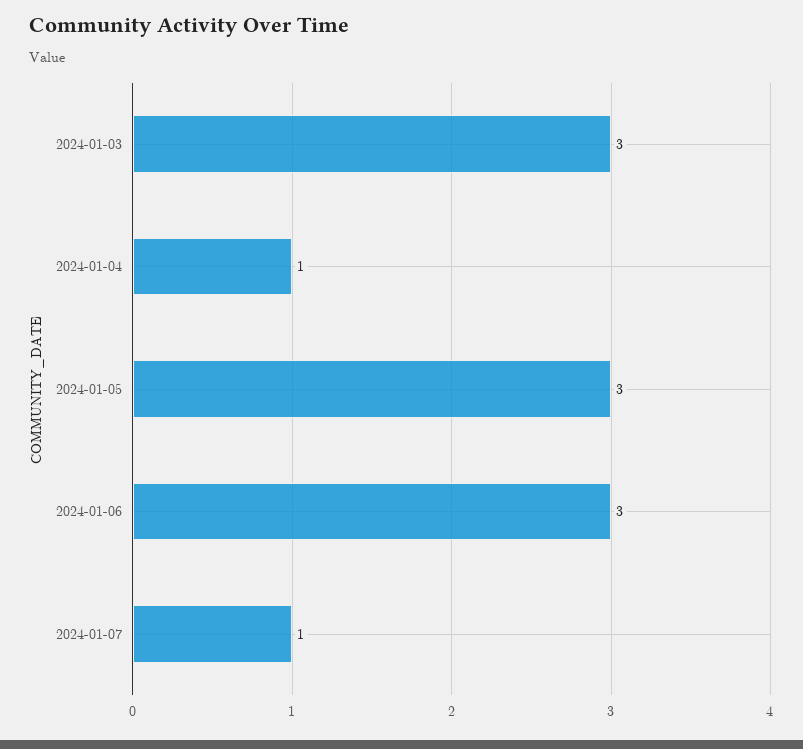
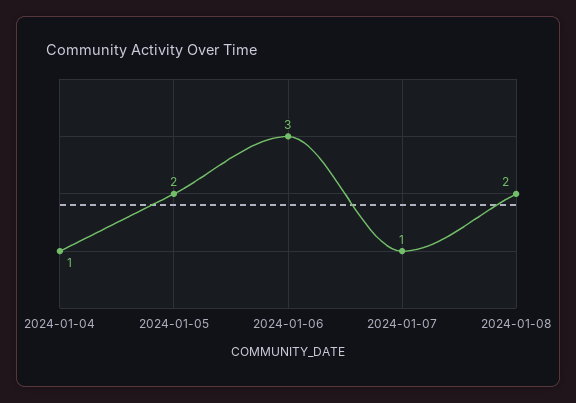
2024-01-03: 3 -> none
2024-01-05: 3 -> 2
2024-01-08: none -> 2

